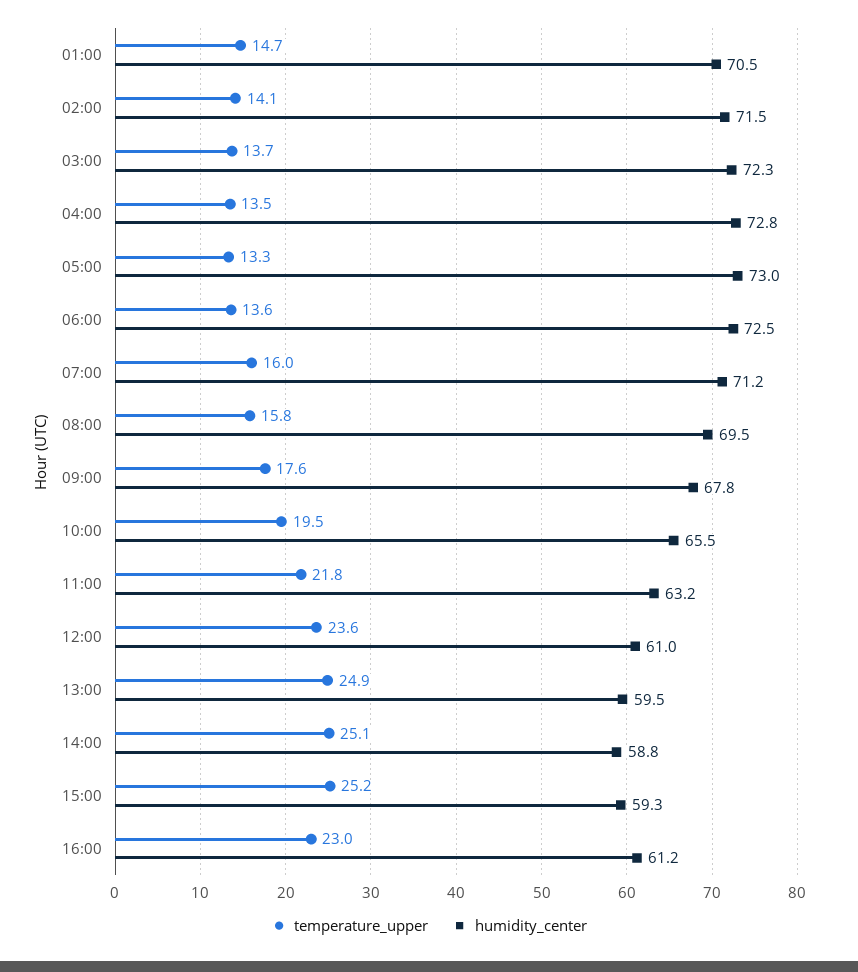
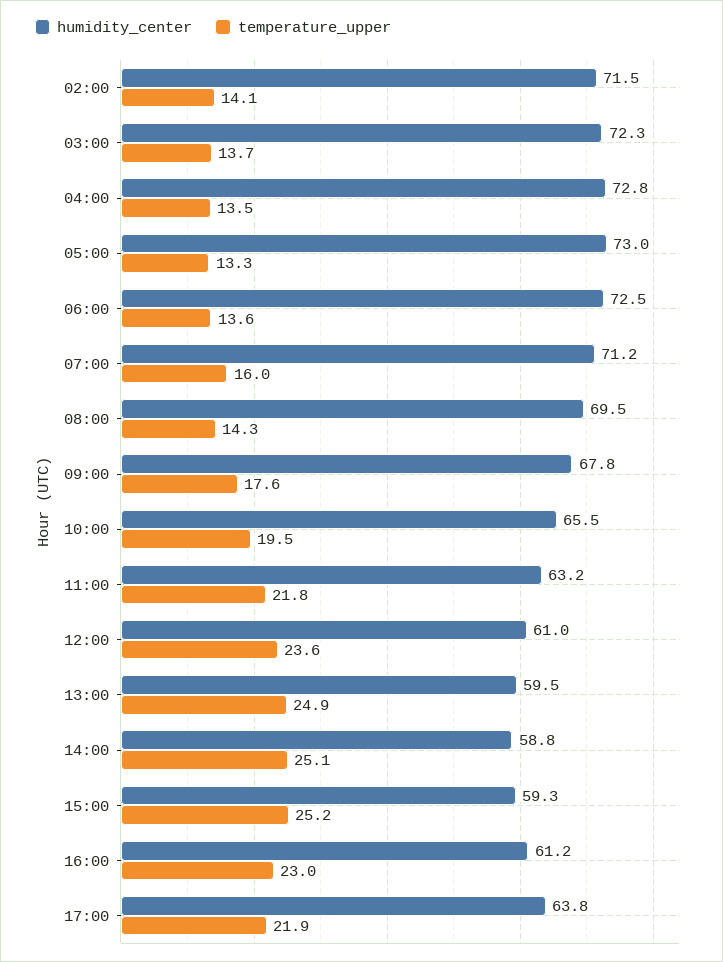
temperature_upper, 01:00: 14.7 -> none
humidity_center, 01:00: 70.5 -> none
temperature_upper, 08:00: 15.8 -> 14.3
humidity_center, 17:00: none -> 63.8
temperature_upper, 17:00: none -> 21.9

